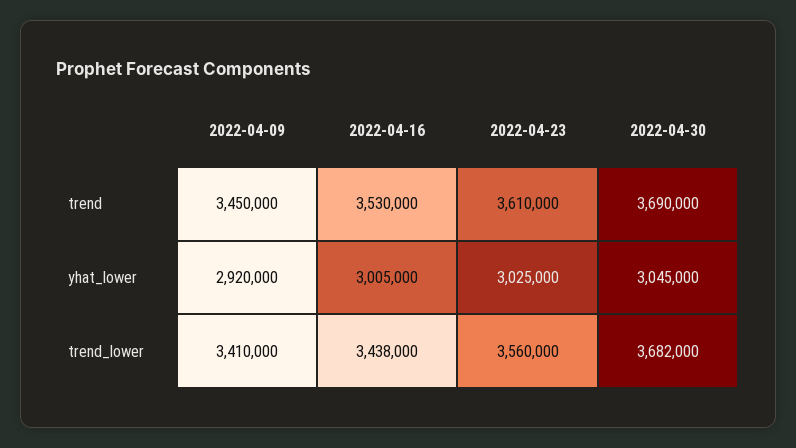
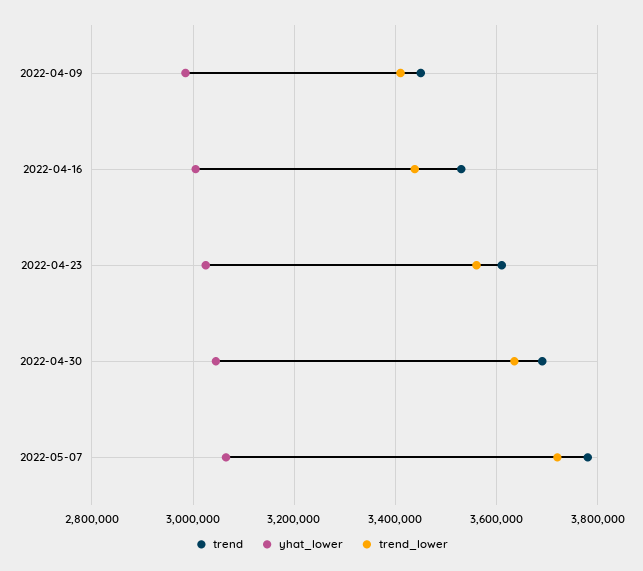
yhat_lower, 2022-04-09: 2920000 -> 2980000
trend_lower, 2022-04-30: 3682000 -> 3640000
trend, 2022-05-07: none -> 3780000
yhat_lower, 2022-05-07: none -> 3060000
trend_lower, 2022-05-07: none -> 3720000

